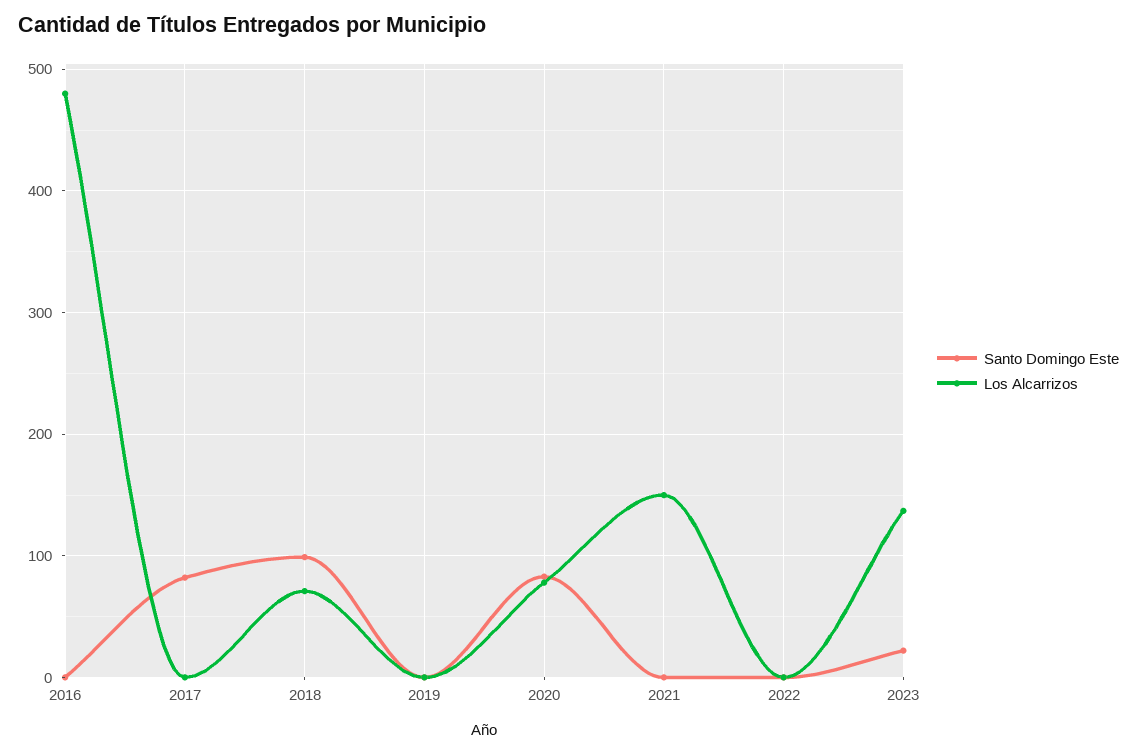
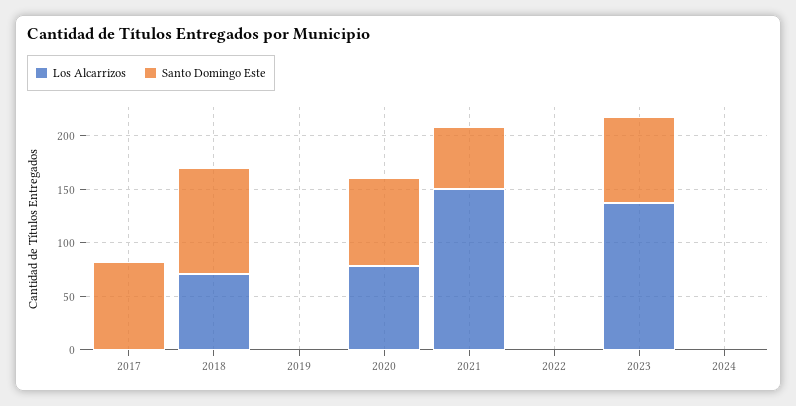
Santo Domingo Este, 2016: 0 -> none
Los Alcarrizos, 2016: 480 -> none
Santo Domingo Este, 2021: 0 -> 60
Santo Domingo Este, 2023: 20 -> 80
Los Alcarrizos, 2024: none -> 0
Santo Domingo Este, 2024: none -> 0

